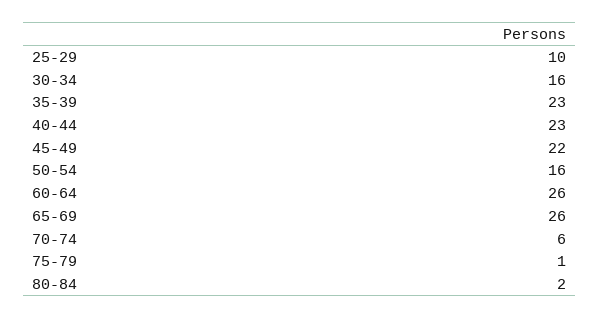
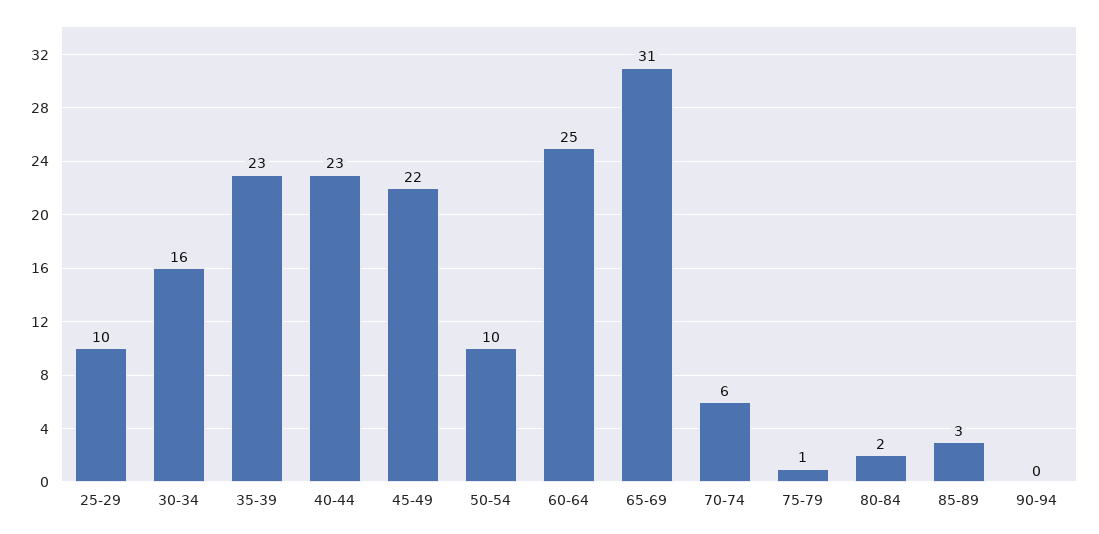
50-54: 16 -> 10
60-64: 26 -> 25
65-69: 26 -> 31
85-89: none -> 3
90-94: none -> 0

